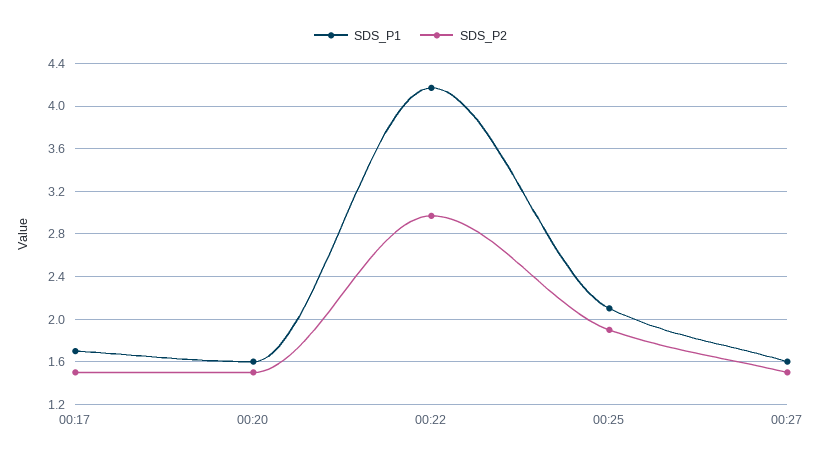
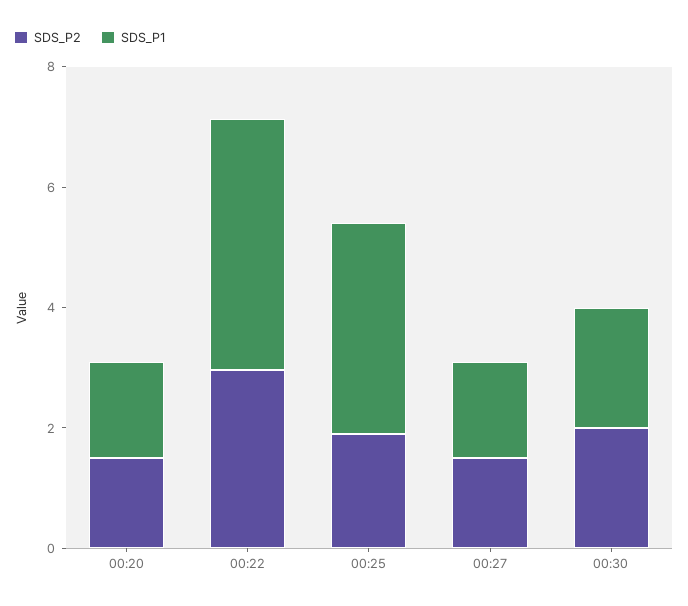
SDS_P1, 00:17: 1.7 -> none
SDS_P2, 00:17: 1.5 -> none
SDS_P1, 00:25: 2.1 -> 3.5
SDS_P2, 00:30: none -> 2
SDS_P1, 00:30: none -> 2

